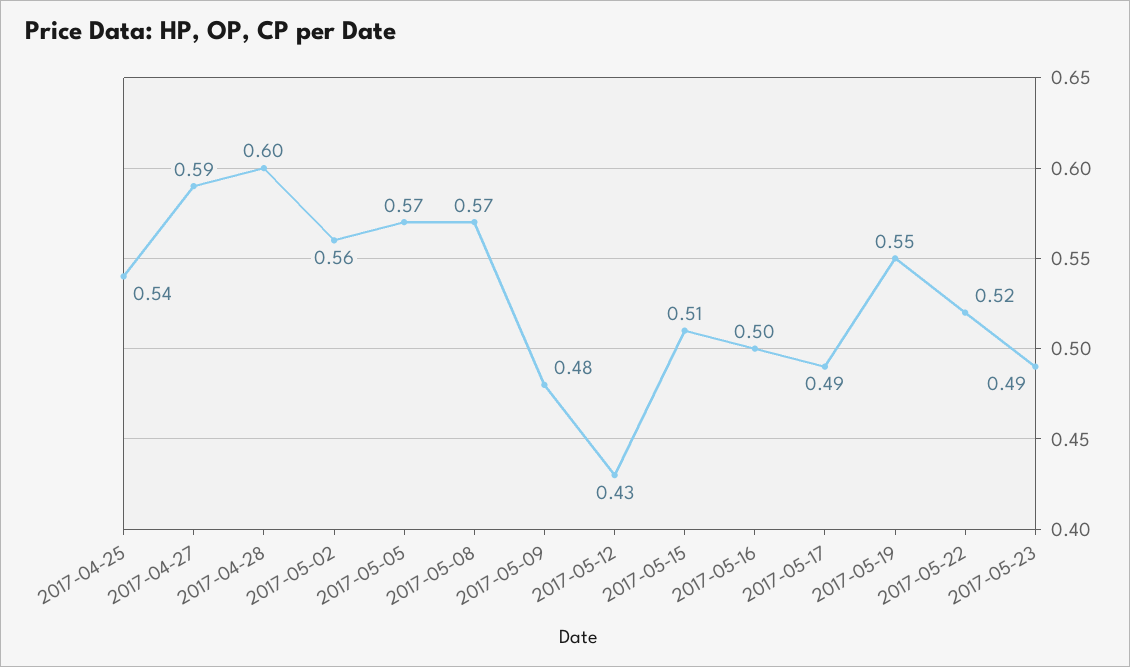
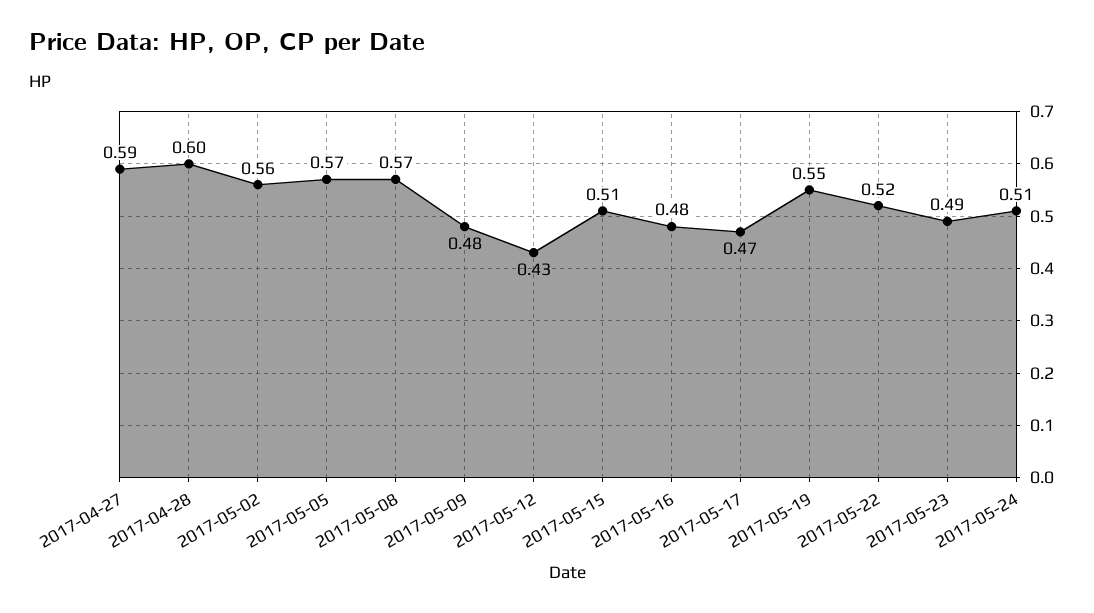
2017-04-25: 0.54 -> none
2017-05-16: 0.5 -> 0.48
2017-05-17: 0.49 -> 0.47
2017-05-24: none -> 0.51

